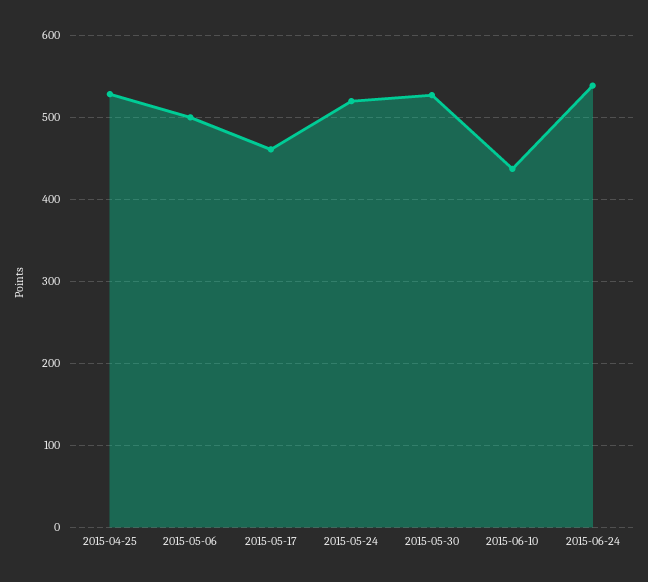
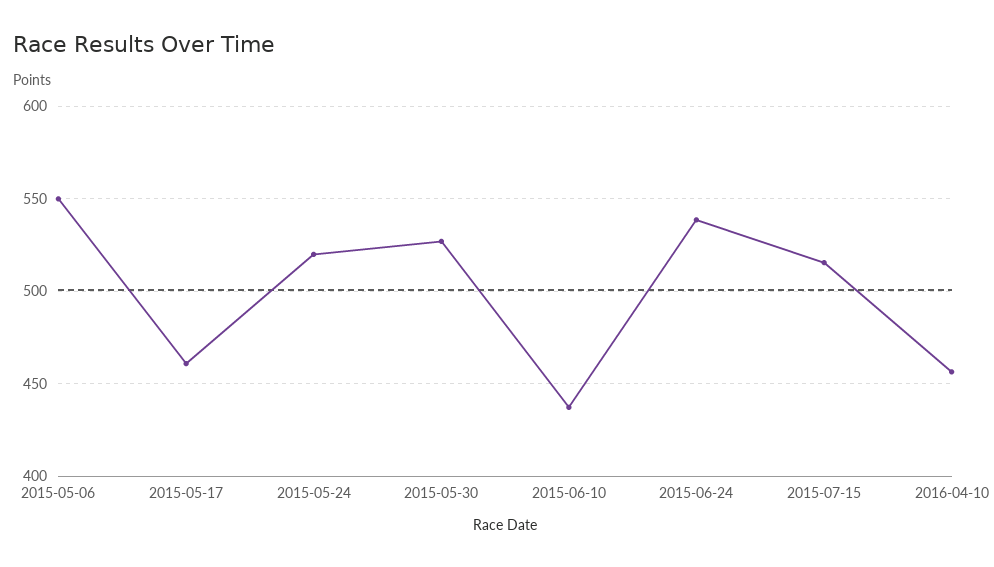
2015-04-25: 530 -> none
2015-05-06: 500 -> 550
2015-07-15: none -> 515
2016-04-10: none -> 455

